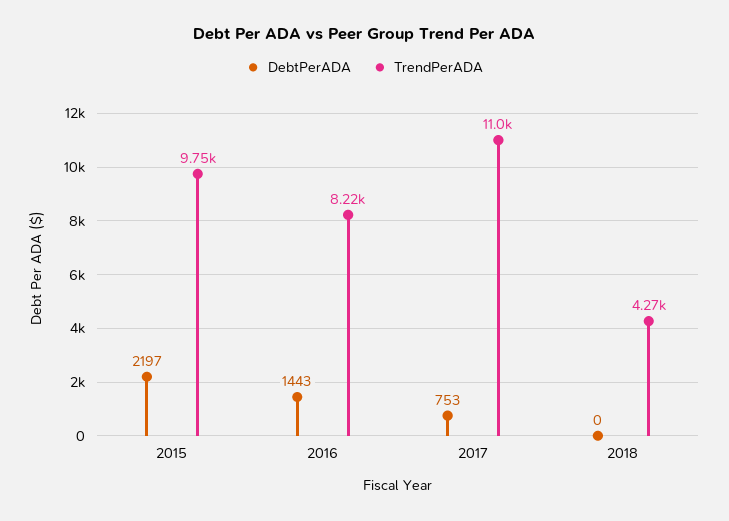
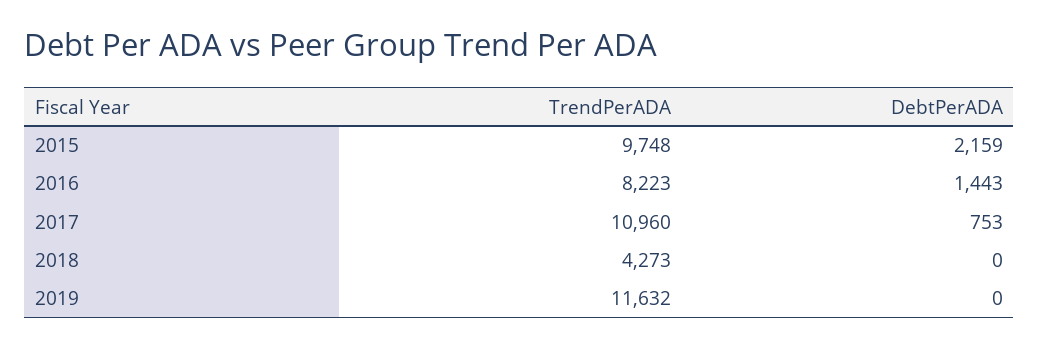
DebtPerADA, 2015: 2197 -> 2159
TrendPerADA, 2019: none -> 11632
DebtPerADA, 2019: none -> 0

